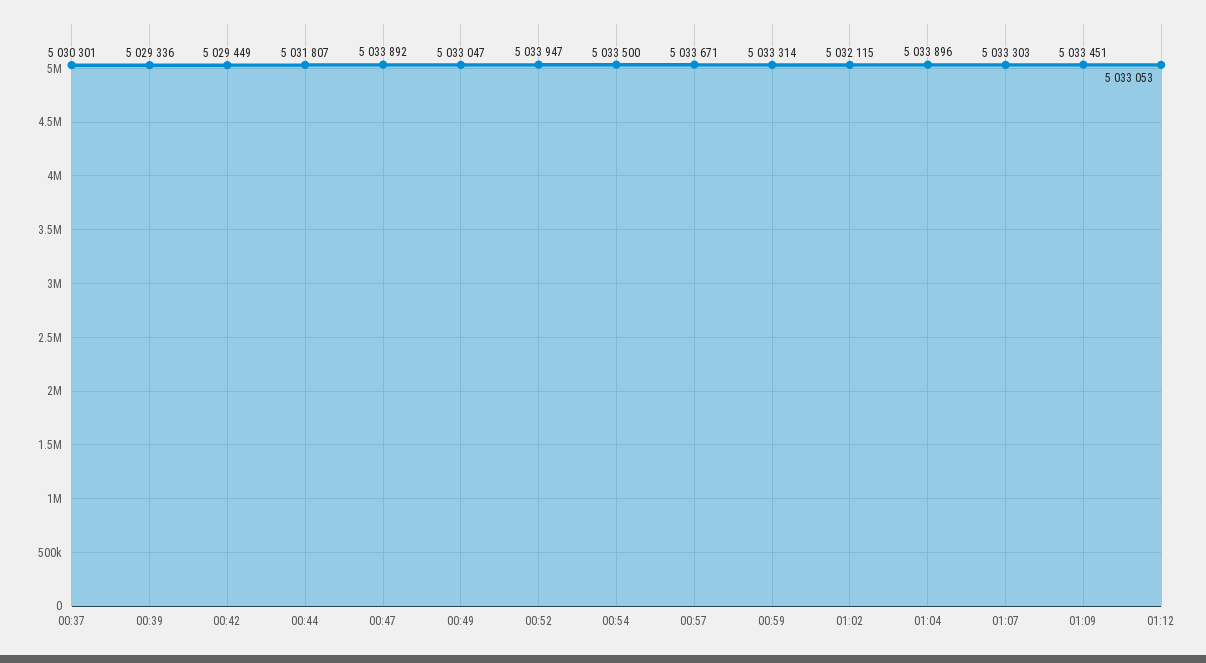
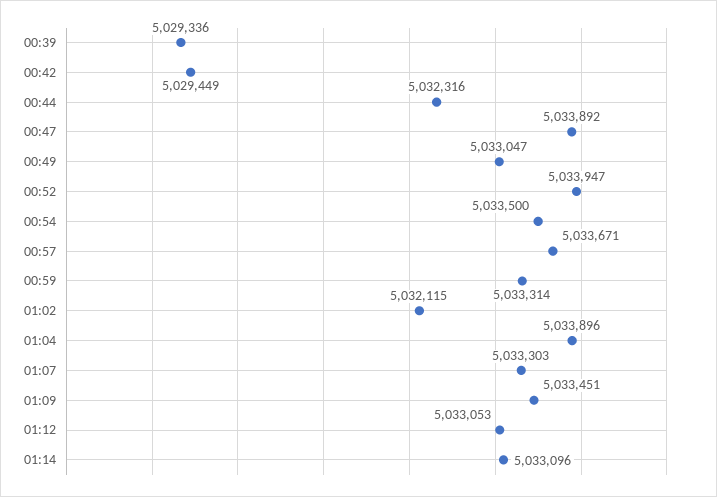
00:37: 5030301 -> none
00:44: 5031807 -> 5032316
01:14: none -> 5033096

